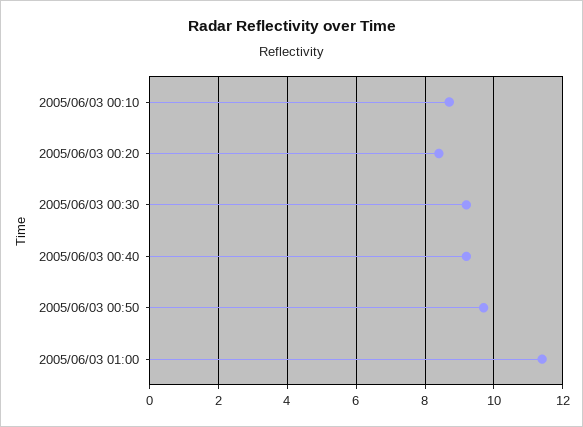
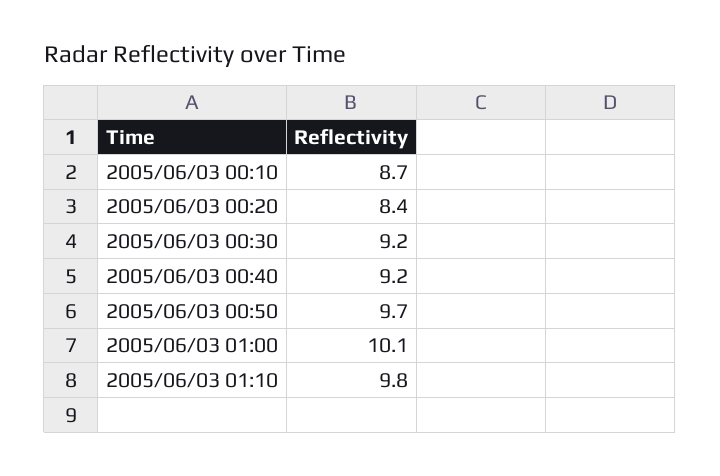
2005/06/03 01:00: 11.5 -> 10.1
2005/06/03 01:10: none -> 9.8

